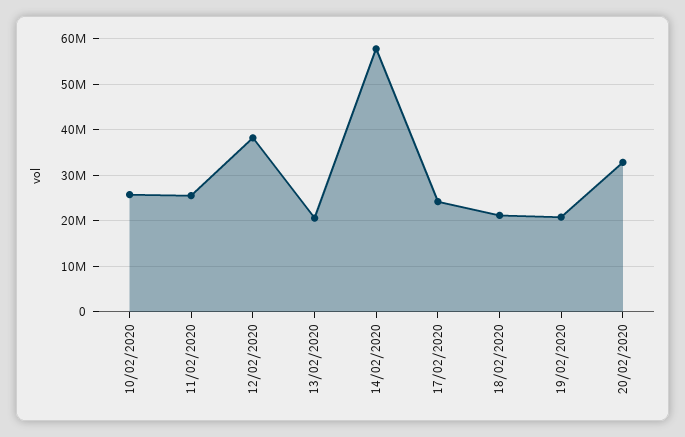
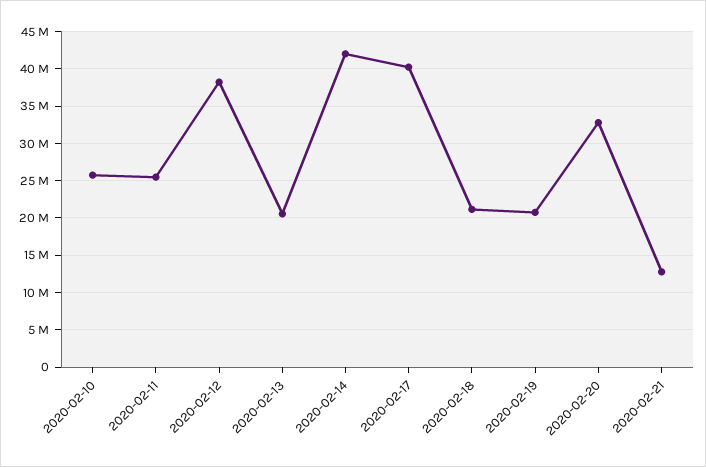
14/02/2020: 58000000 -> 42000000
17/02/2020: 24000000 -> 40000000
2020-02-21: none -> 13000000

